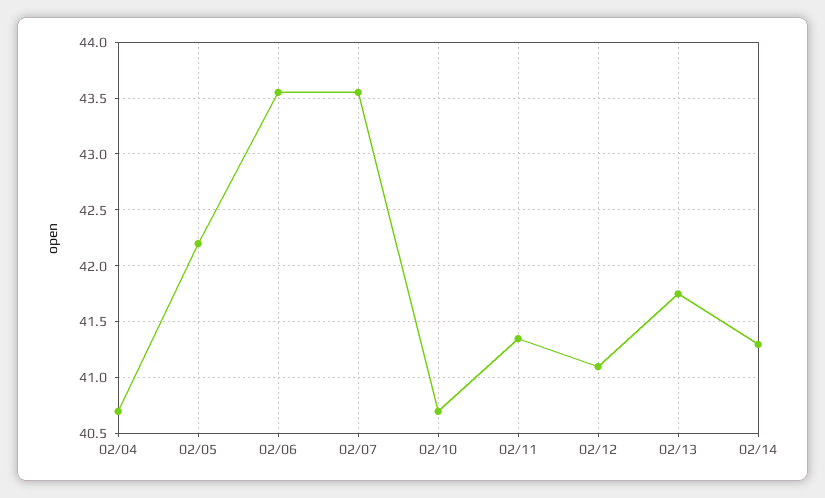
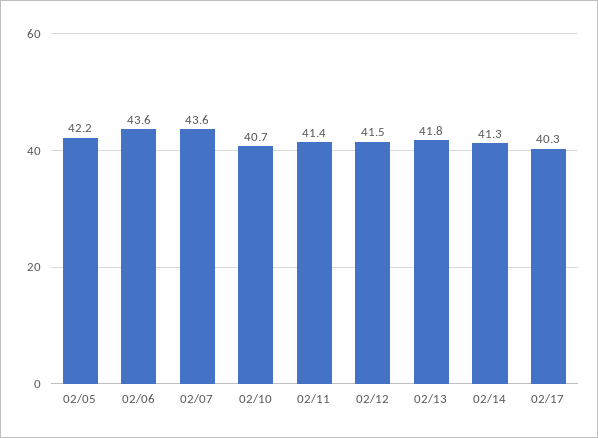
02/04: 40.7 -> none
02/12: 41.1 -> 41.5
02/17: none -> 40.3

